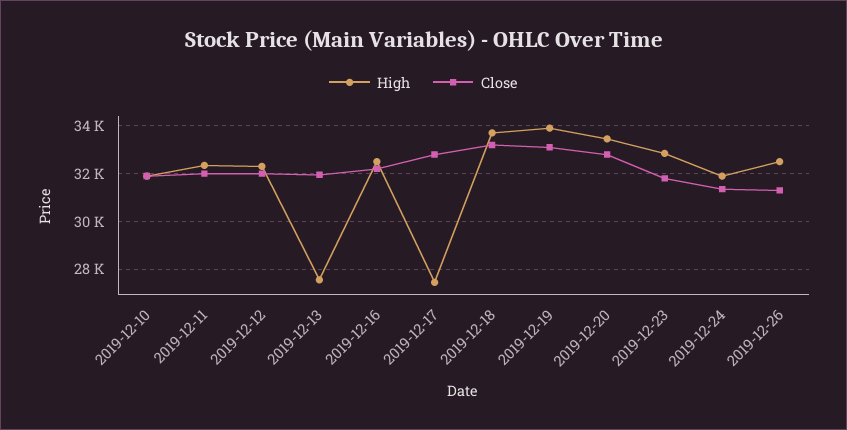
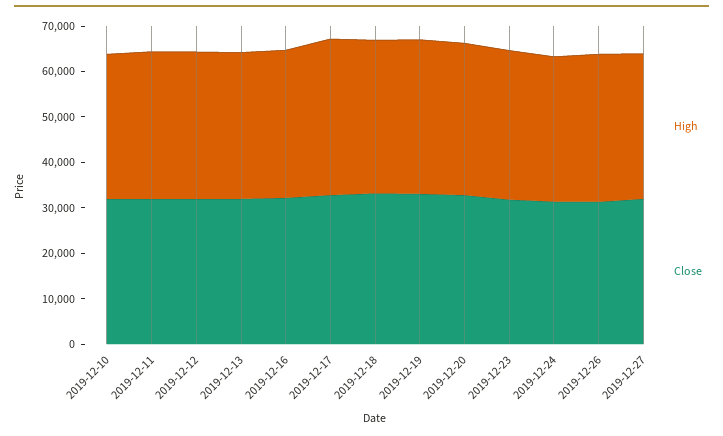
High, 2019-12-13: 27500 -> 32000
High, 2019-12-17: 27500 -> 34000
High, 2019-12-27: none -> 32000
Close, 2019-12-27: none -> 32000

